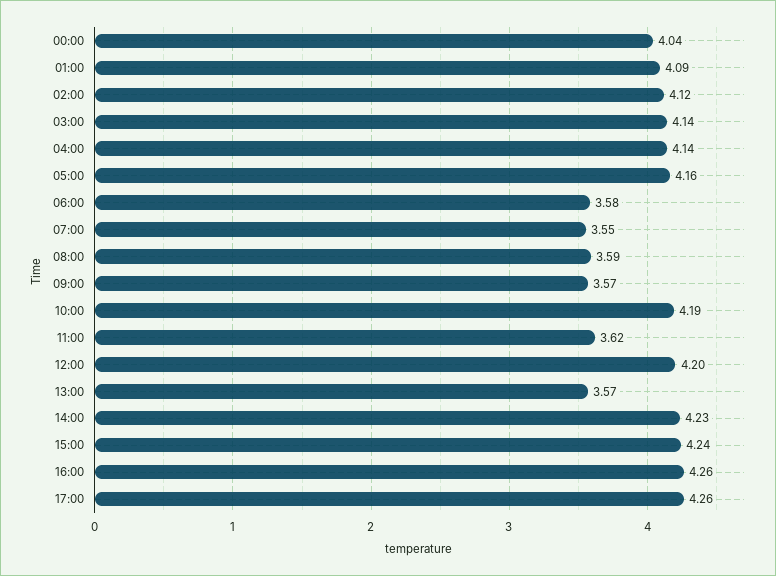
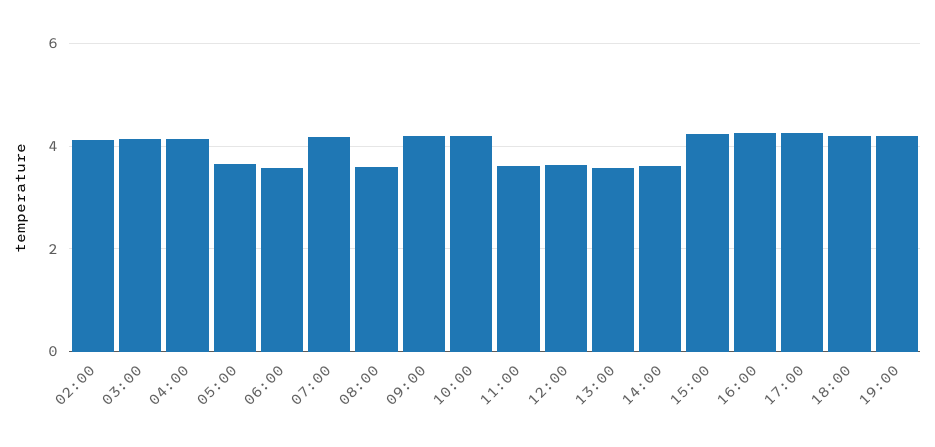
00:00: 4.04 -> none
01:00: 4.09 -> none
05:00: 4.16 -> 3.6
07:00: 3.55 -> 4.2
09:00: 3.57 -> 4.2
12:00: 4.2 -> 3.6
14:00: 4.23 -> 3.6
18:00: none -> 4.2
19:00: none -> 4.2

